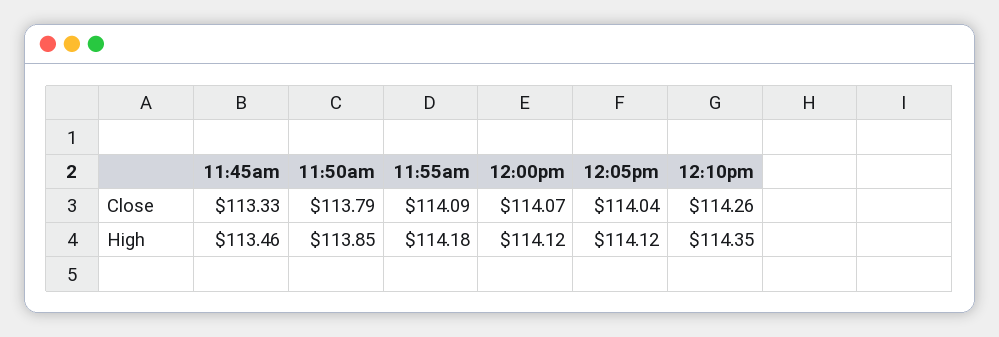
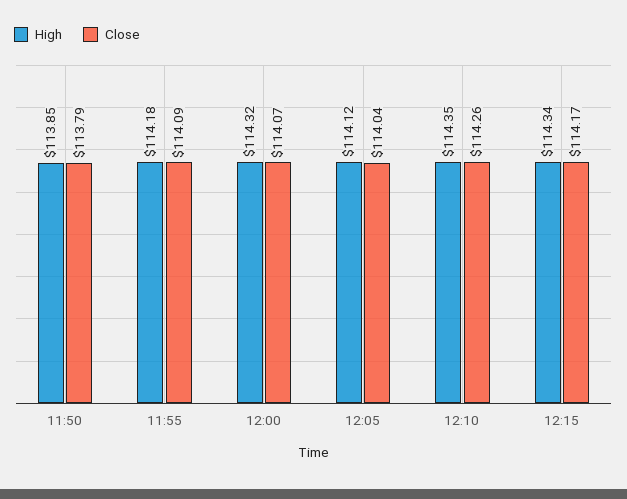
Close, 11:45am: 113.33 -> none
High, 11:45am: 113.46 -> none
High, 12:00pm: 114.12 -> 114.32
High, 12:15: none -> 114.34
Close, 12:15: none -> 114.17

